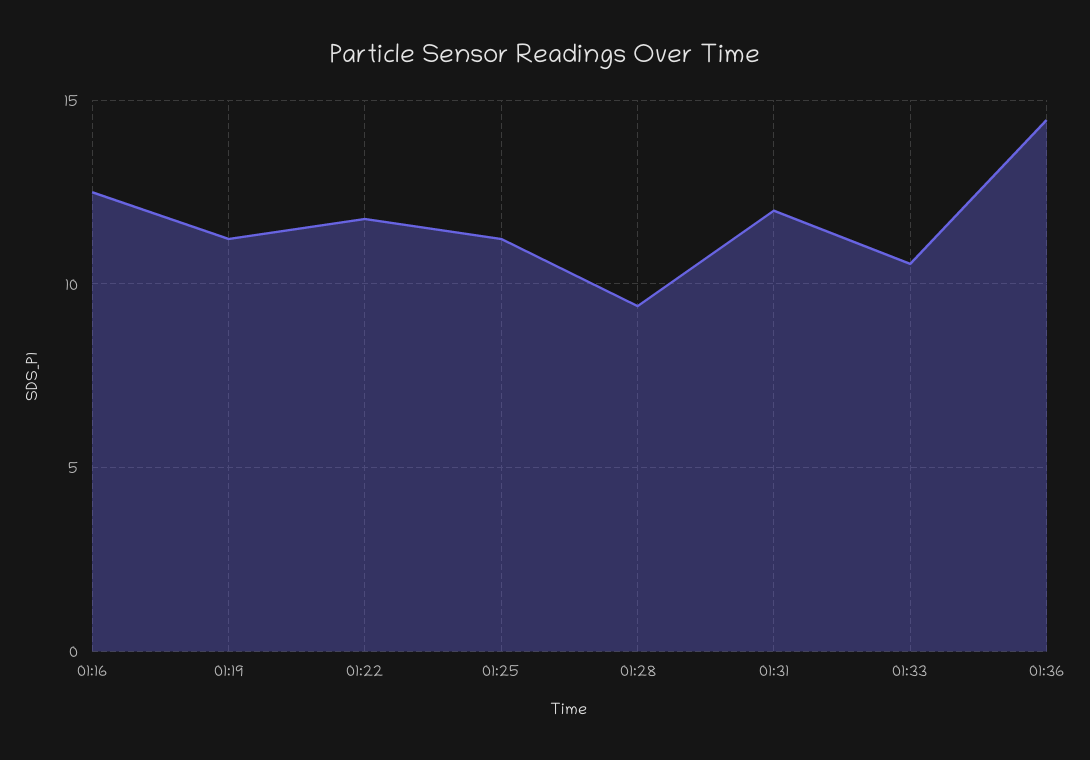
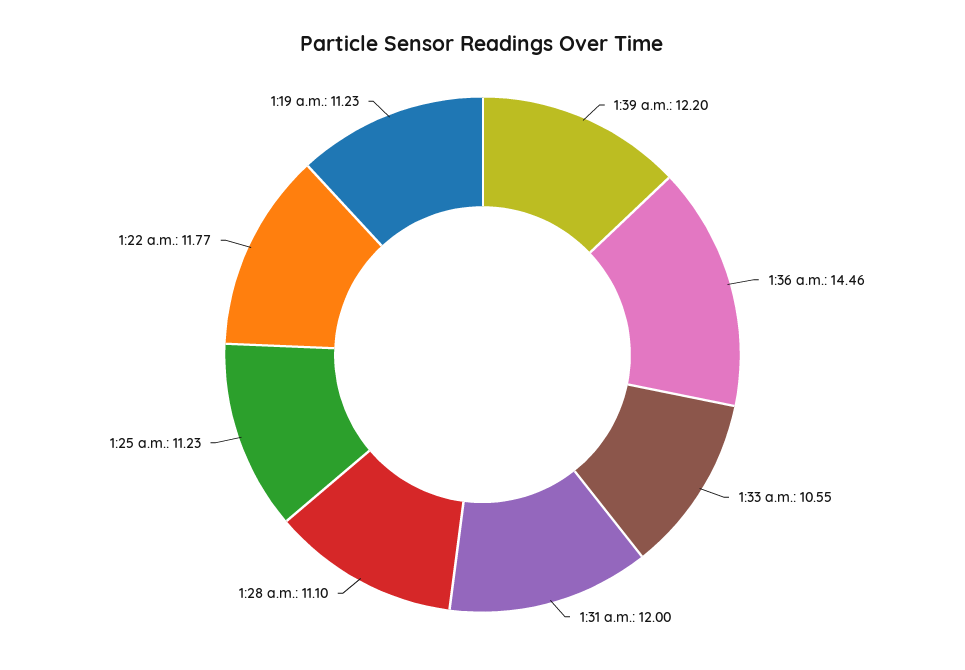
01:16: 12.5 -> none
01:28: 9.5 -> 11.1
1:39 a.m.: none -> 12.2

